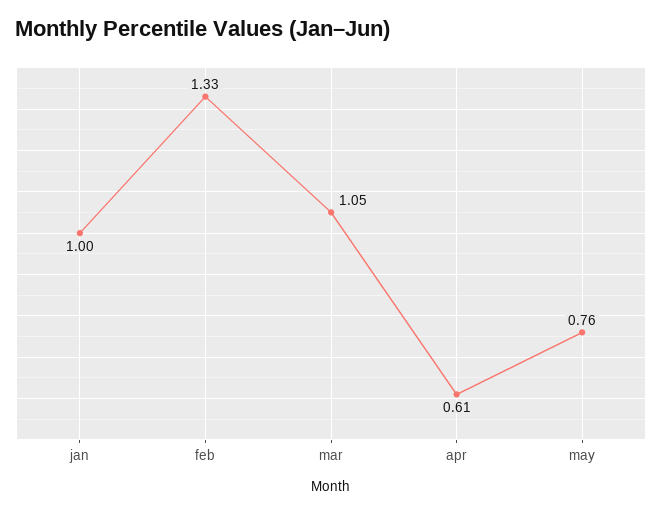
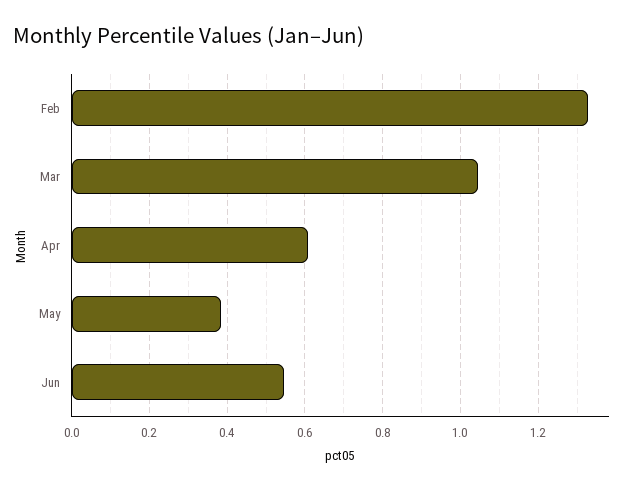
jan: 1 -> none
may: 0.76 -> 0.38
Jun: none -> 0.54

